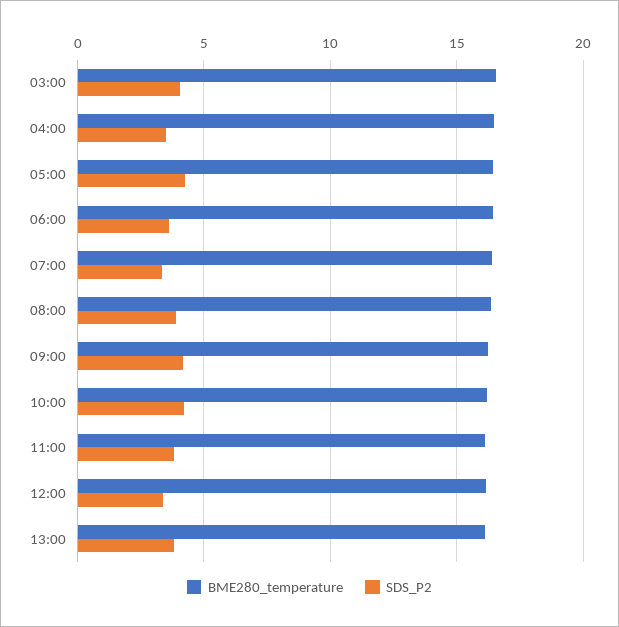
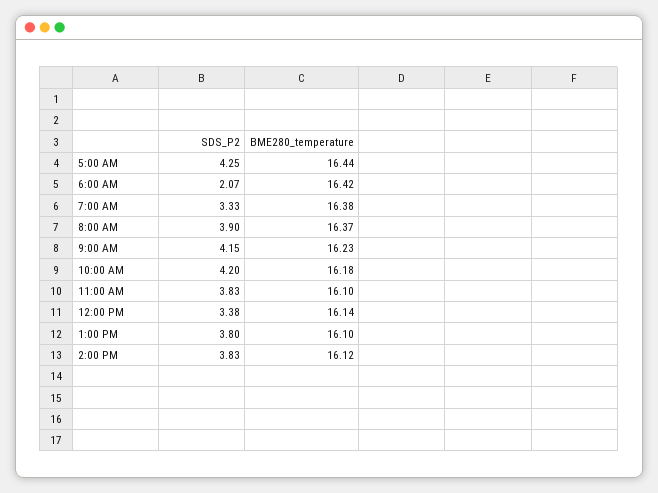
BME280_temperature, 03:00: 16.5 -> none
SDS_P2, 03:00: 4 -> none
BME280_temperature, 04:00: 16.5 -> none
SDS_P2, 04:00: 3.5 -> none
SDS_P2, 06:00: 3.5 -> 2.07
SDS_P2, 2:00 PM: none -> 3.83
BME280_temperature, 2:00 PM: none -> 16.12

